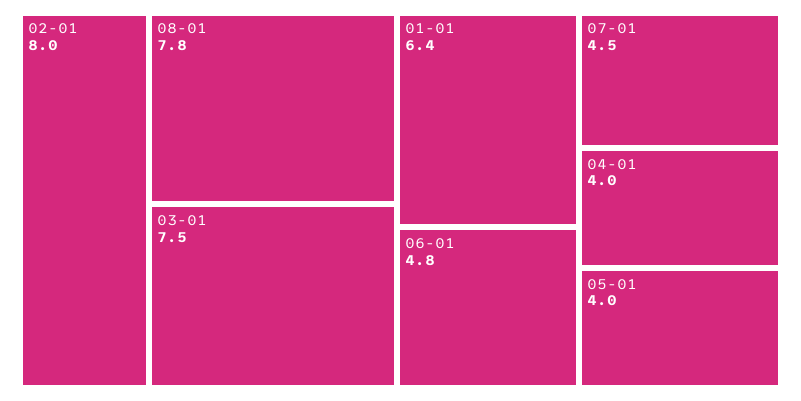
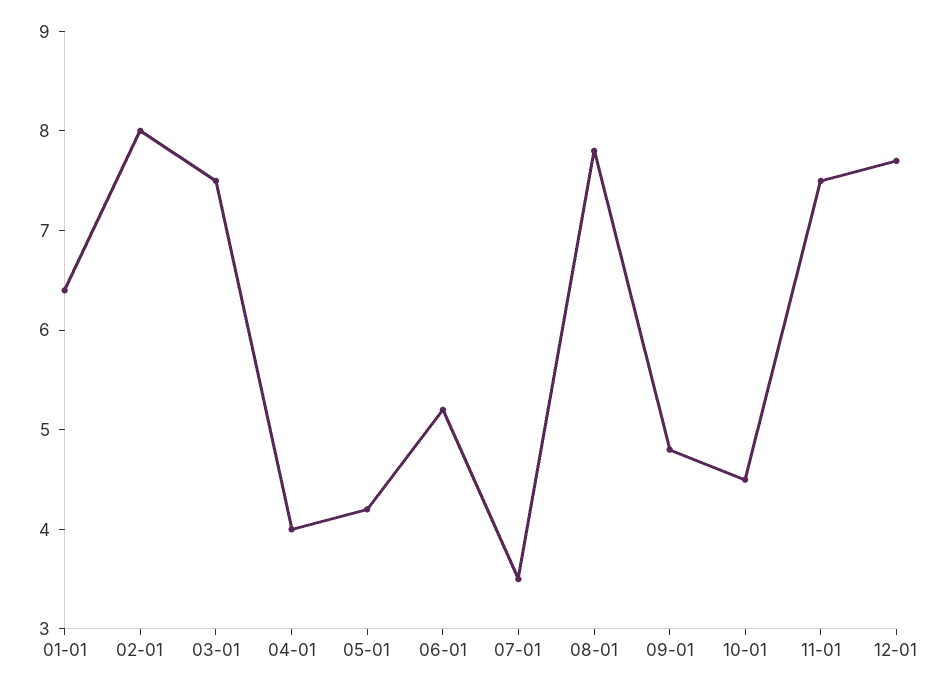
06-01: 4.8 -> 5.2
07-01: 4.5 -> 3.5
05-01: 4 -> 4.2
09-01: none -> 4.8
10-01: none -> 4.5
11-01: none -> 7.5
12-01: none -> 7.7

